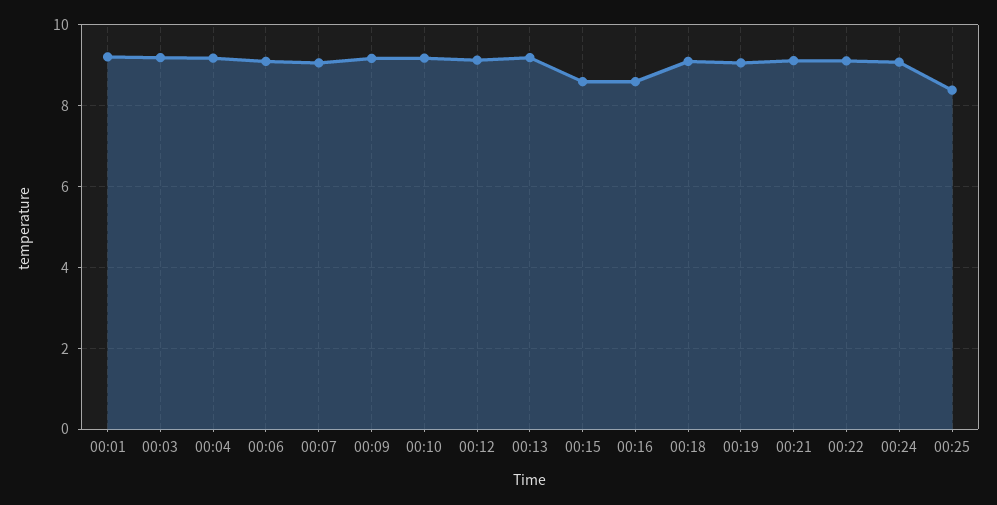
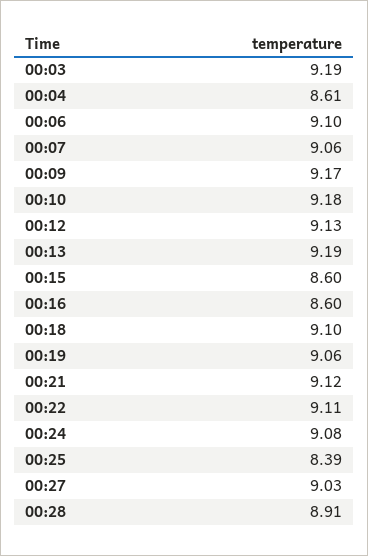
00:01: 9.2 -> none
00:04: 9.2 -> 8.61
00:27: none -> 9.03
00:28: none -> 8.91

